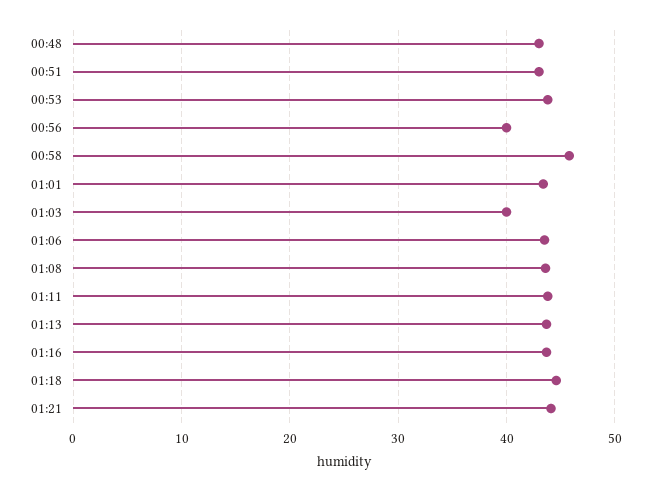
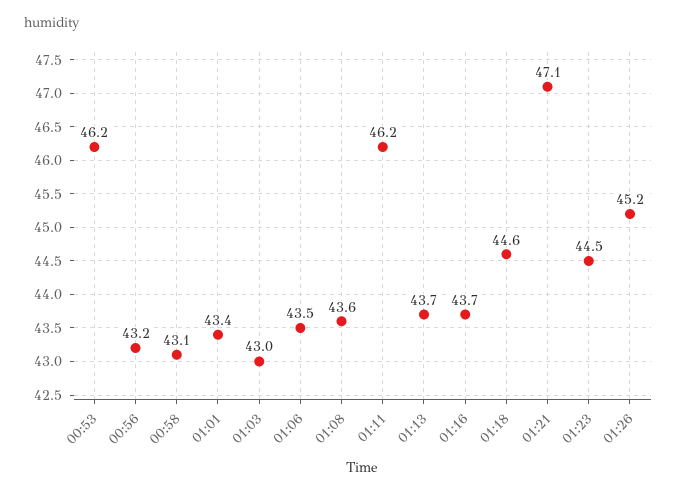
00:48: 43 -> none
00:51: 43 -> none
00:53: 44 -> 46.2
00:56: 40 -> 43.2
00:58: 46 -> 43.1
01:03: 40 -> 43
01:11: 44 -> 46.2
01:21: 44 -> 47.1
01:23: none -> 44.5
01:26: none -> 45.2

